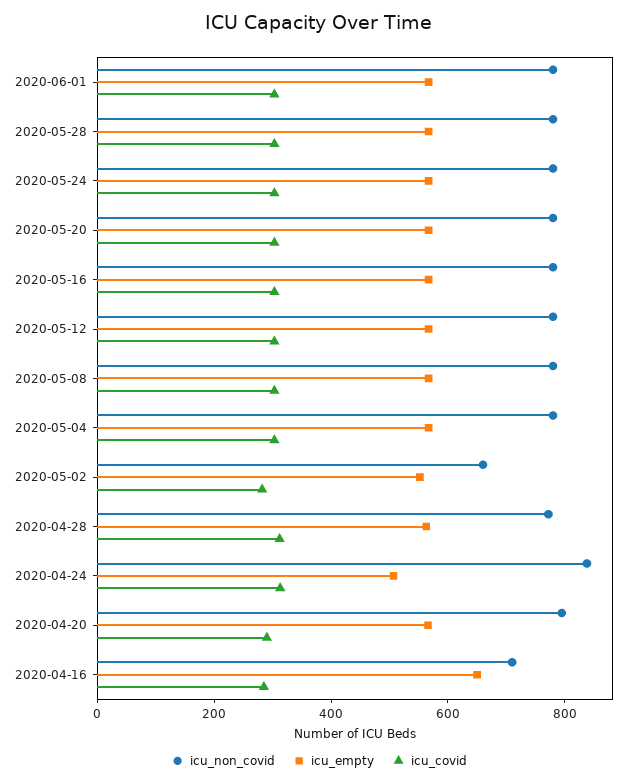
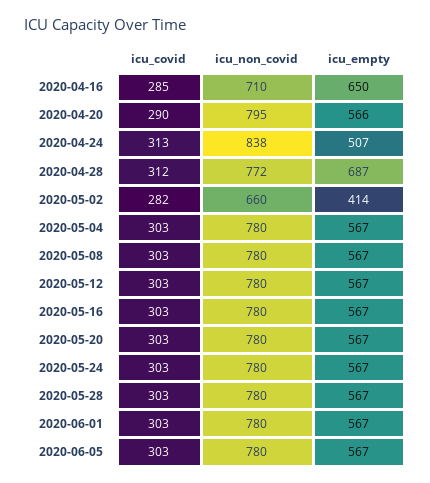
icu_empty, 2020-05-02: 550 -> 414
icu_empty, 2020-04-28: 550 -> 687
icu_covid, 2020-06-05: none -> 303
icu_non_covid, 2020-06-05: none -> 780
icu_empty, 2020-06-05: none -> 567

